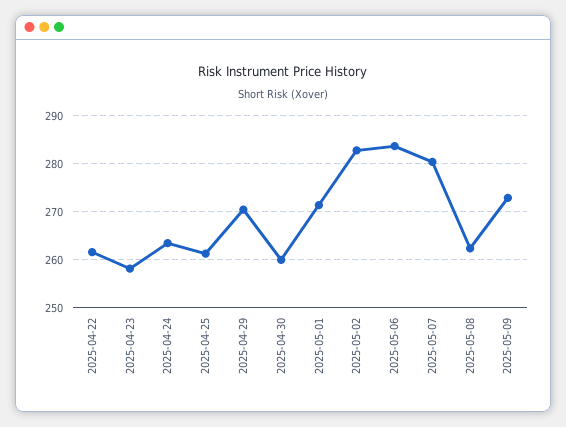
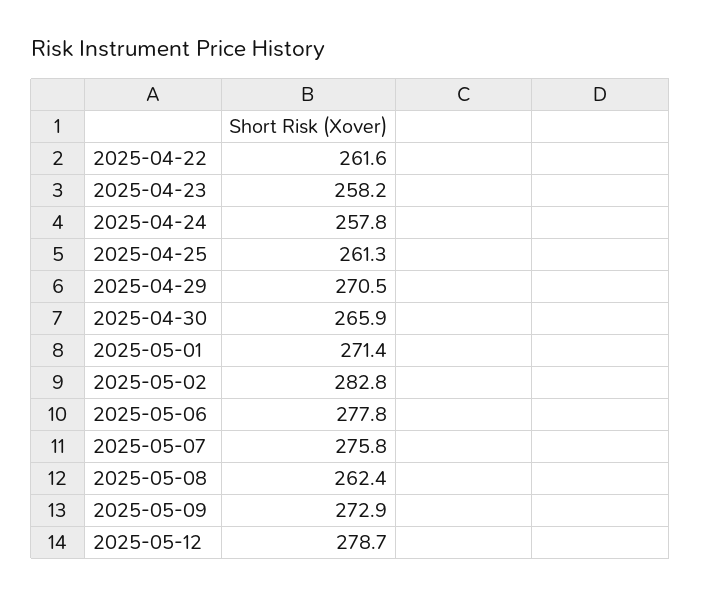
2025-04-24: 264 -> 257.8
2025-04-30: 260 -> 265.9
2025-05-06: 284 -> 277.8
2025-05-07: 280 -> 275.8
2025-05-12: none -> 278.7

